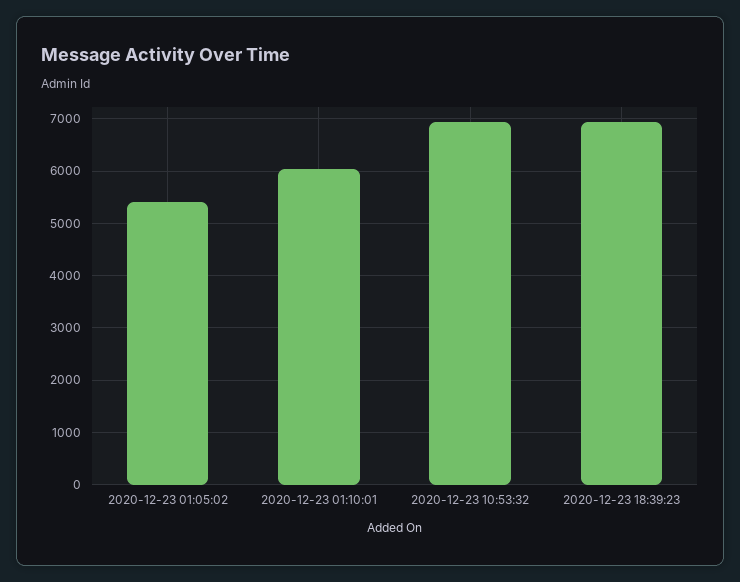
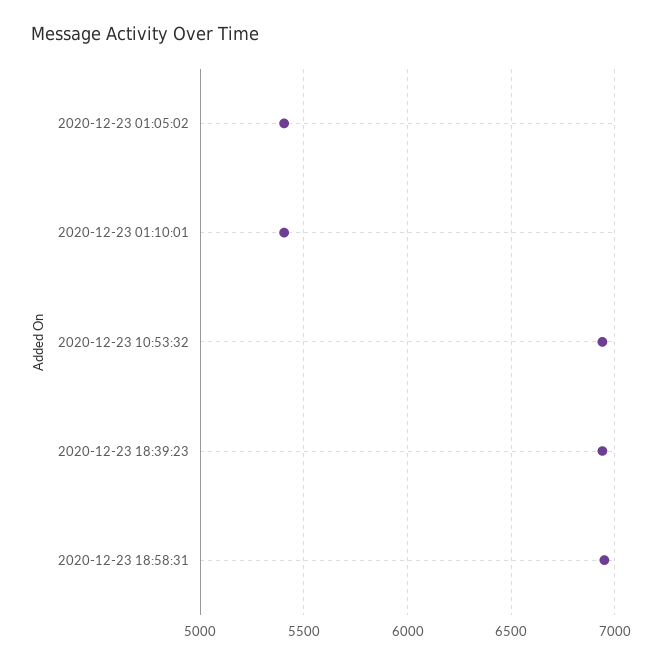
2020-12-23 01:10:01: 6000 -> 5400
2020-12-23 18:58:31: none -> 6950

